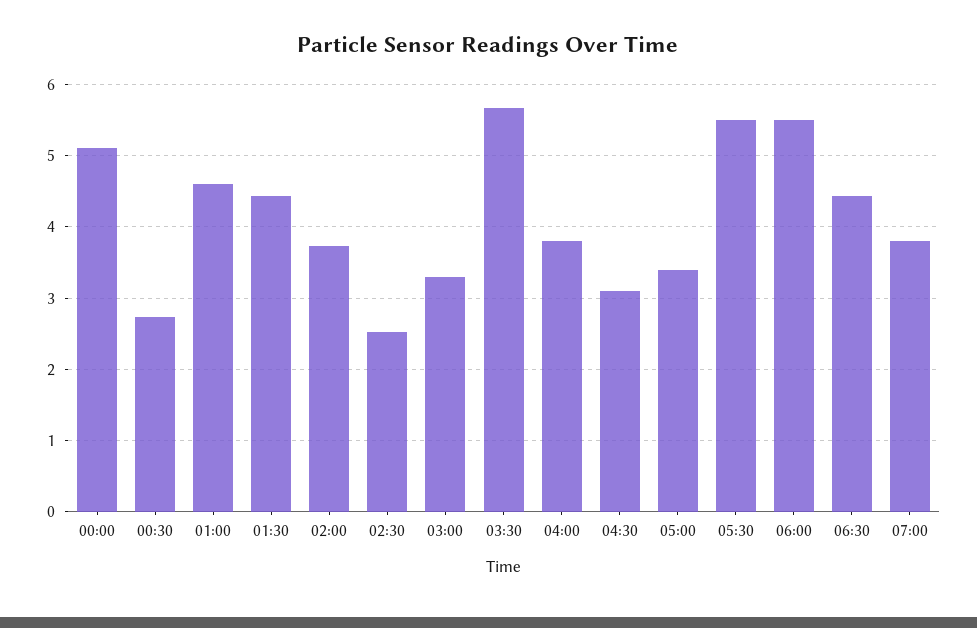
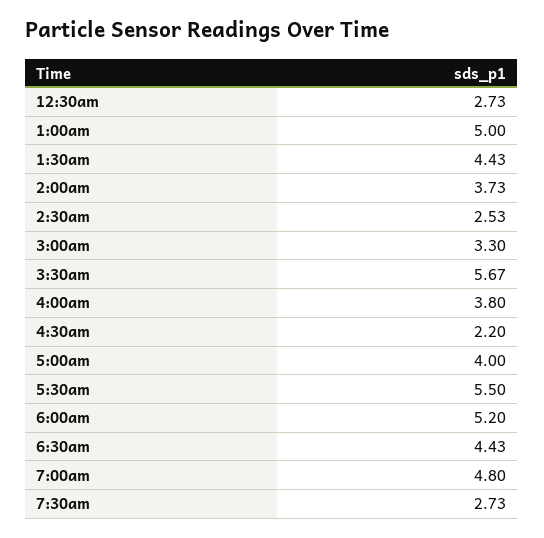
00:00: 5.1 -> none
01:00: 4.6 -> 5
04:30: 3.1 -> 2.2
05:00: 3.4 -> 4
06:00: 5.5 -> 5.2
07:00: 3.8 -> 4.8
7:30am: none -> 2.73

